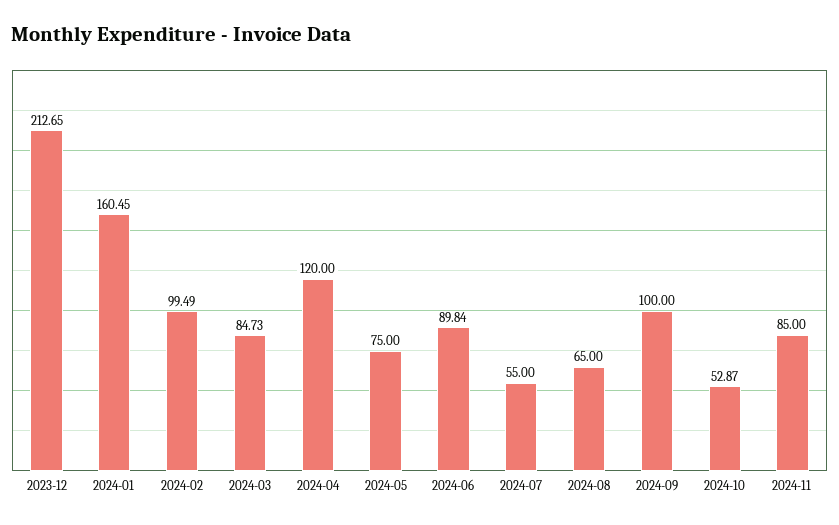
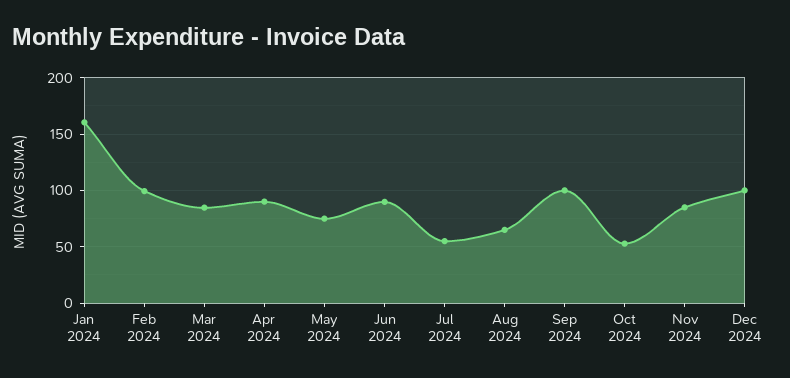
2023-12: 212.65 -> none
2024-04: 120 -> 90
Dec 2024: none -> 100

